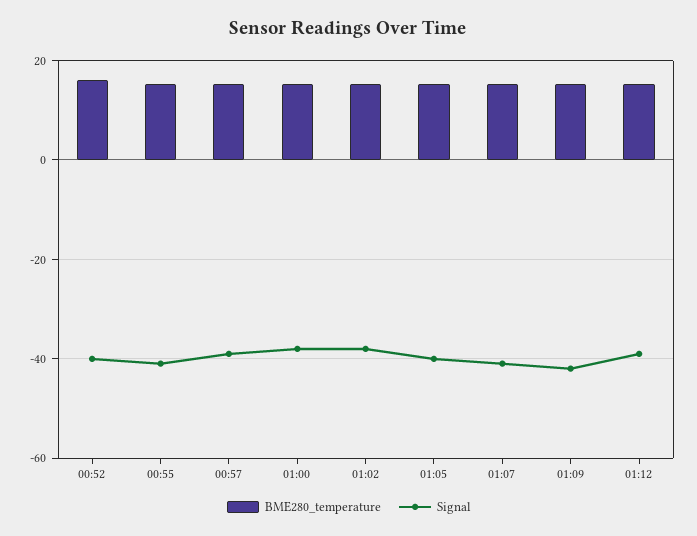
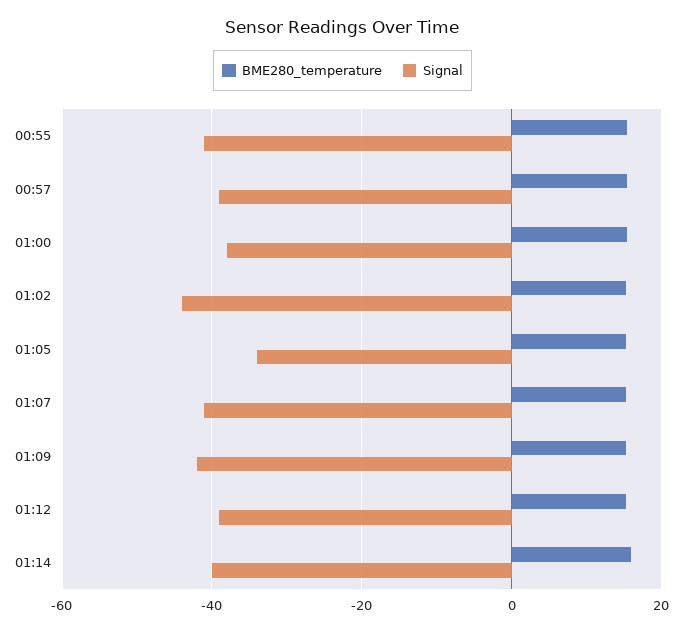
BME280_temperature, 00:52: 16 -> none
Signal, 00:52: -40 -> none
Signal, 01:02: -38 -> -44
Signal, 01:05: -40 -> -34
BME280_temperature, 01:14: none -> 16
Signal, 01:14: none -> -40

